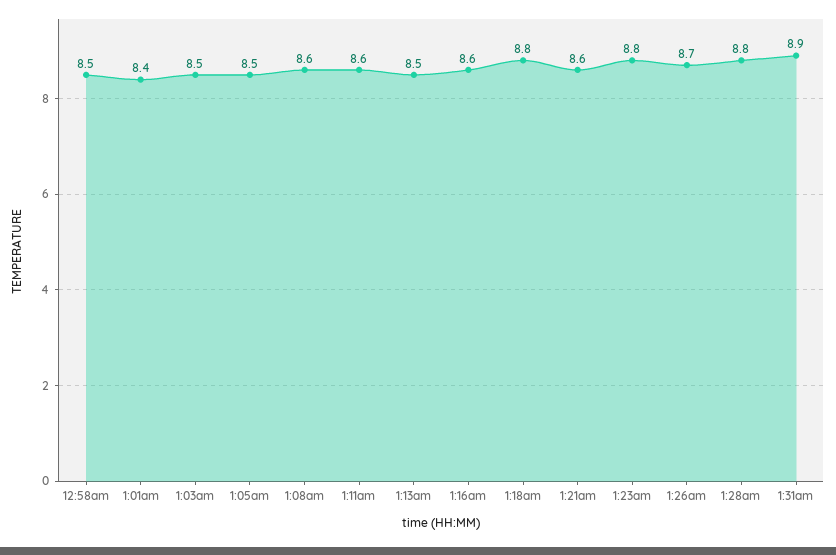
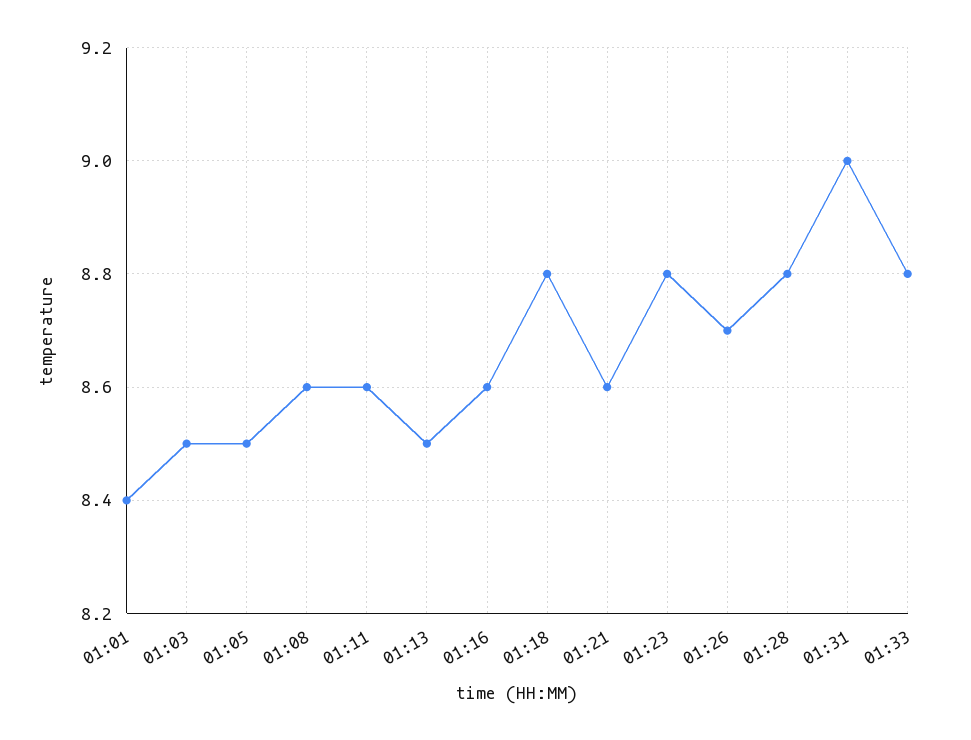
12:58am: 8.5 -> none
1:31am: 8.9 -> 9
01:33: none -> 8.8

